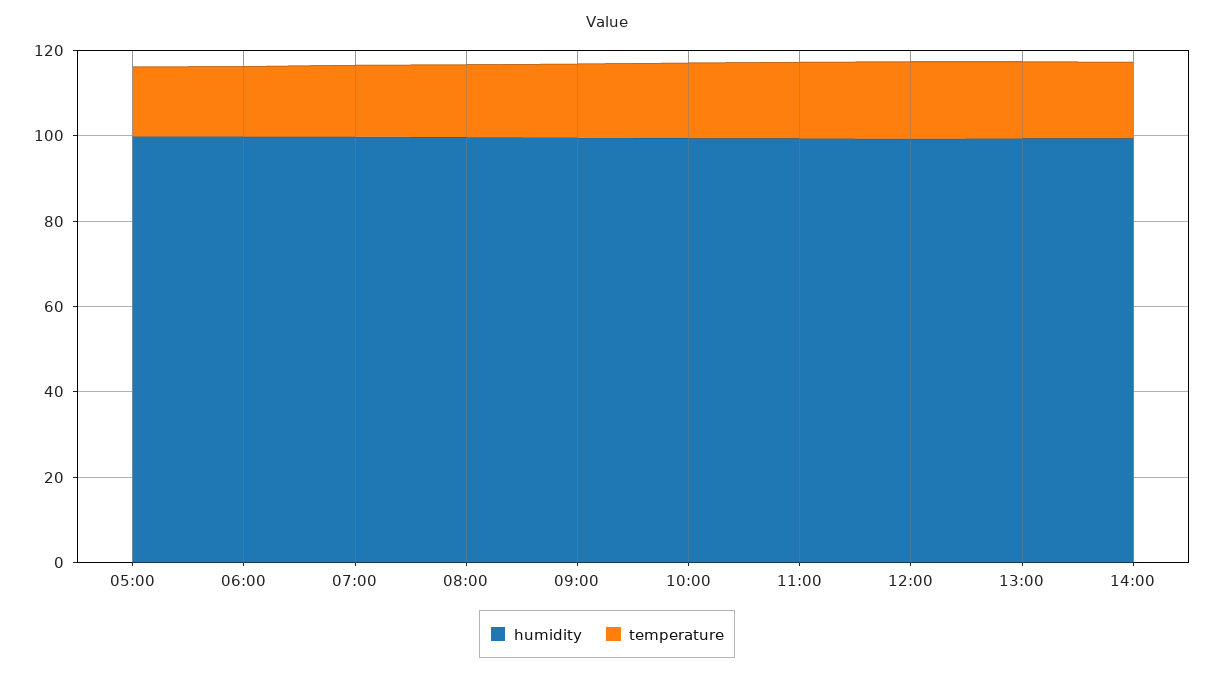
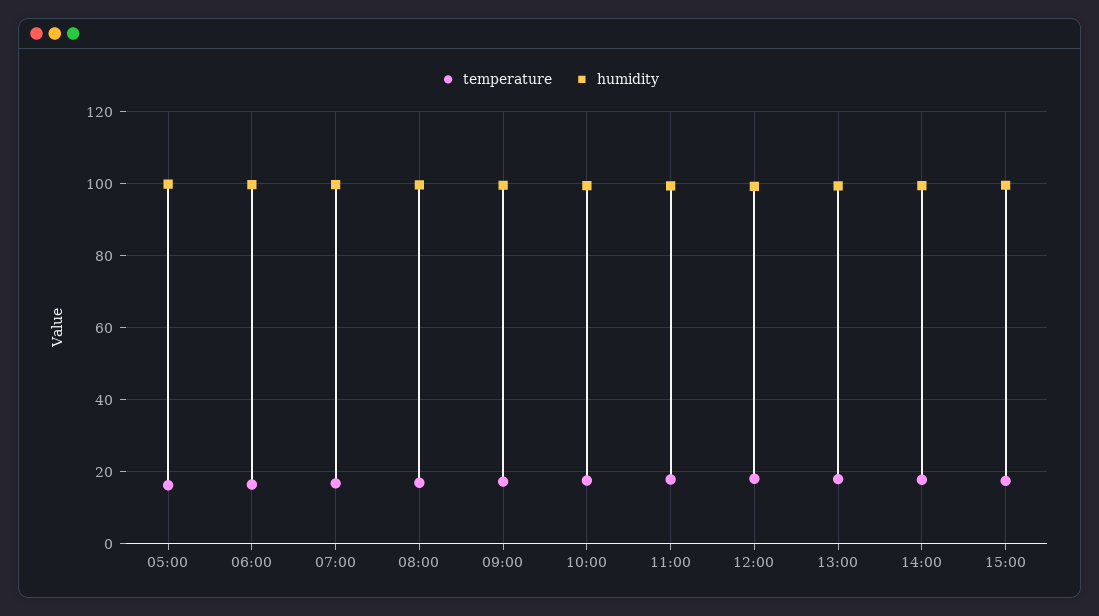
temperature, 15:00: none -> 18
humidity, 15:00: none -> 100

